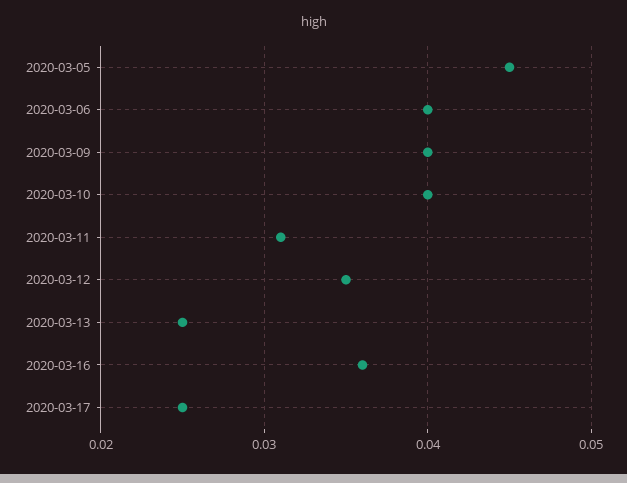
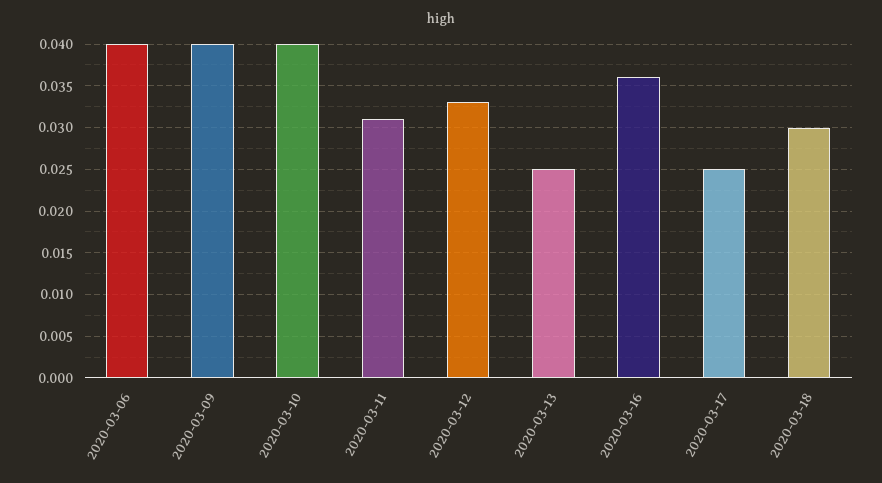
2020-03-05: 0.045 -> none
2020-03-12: 0.035 -> 0.033
2020-03-18: none -> 0.03

